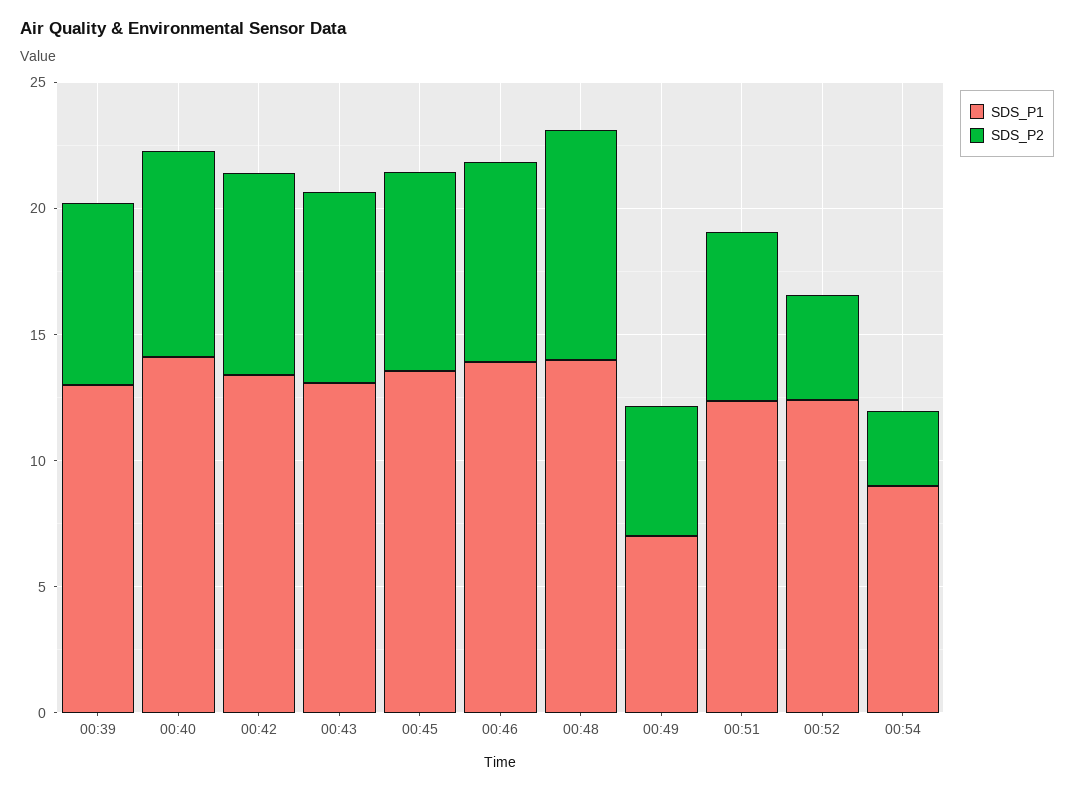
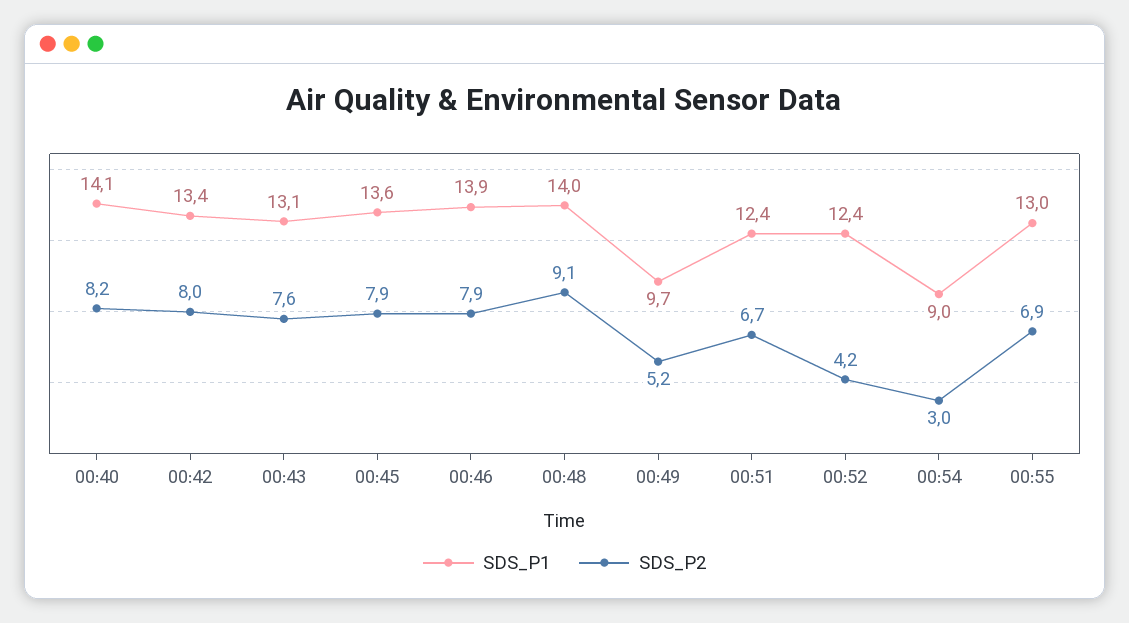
SDS_P1, 00:39: 13 -> none
SDS_P2, 00:39: 7 -> none
SDS_P1, 00:49: 7 -> 9.7
SDS_P1, 00:55: none -> 13
SDS_P2, 00:55: none -> 6.9

